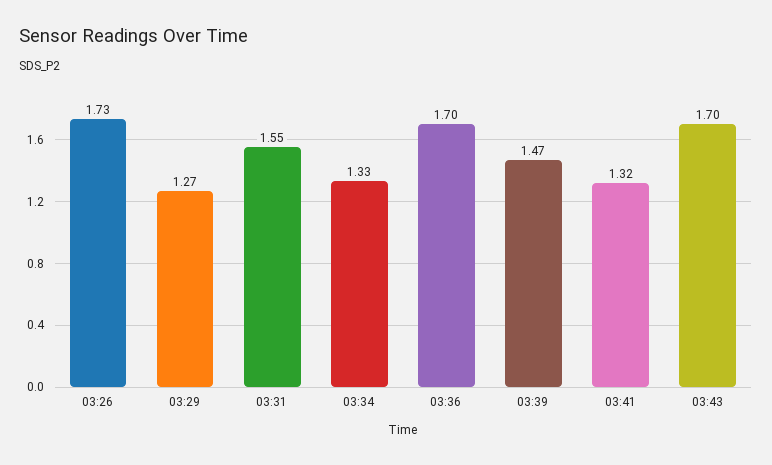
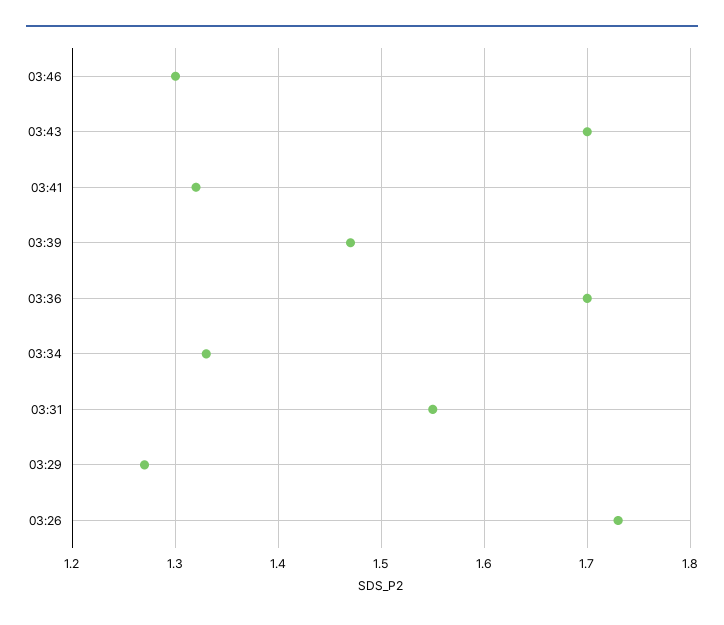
03:46: none -> 1.3

